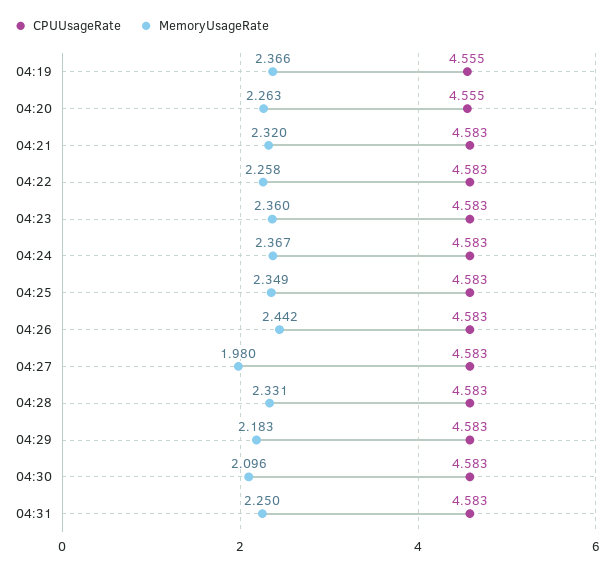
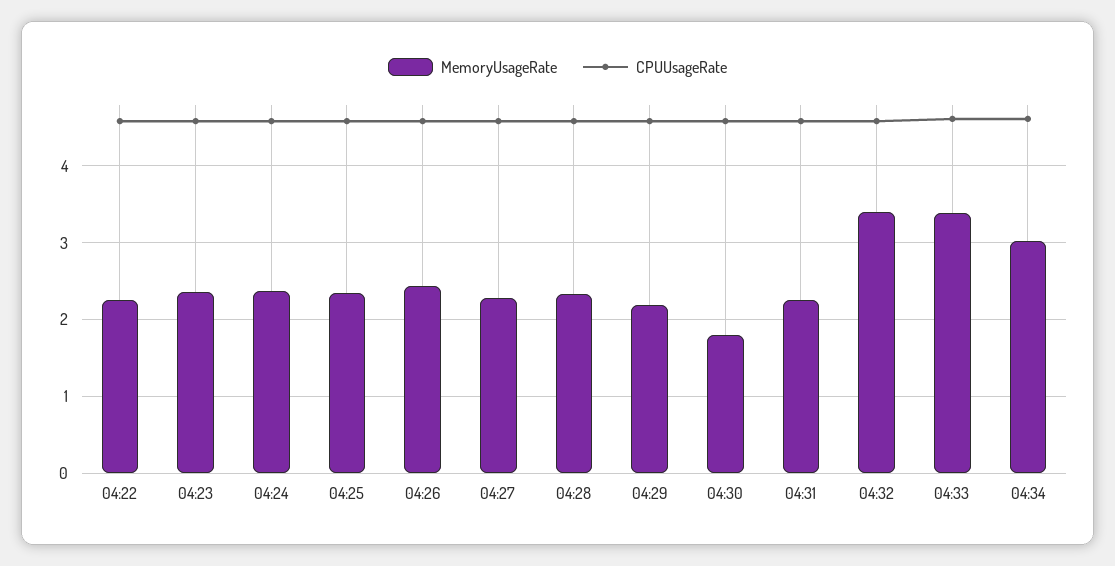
CPUUsageRate, 04:19: 4.555 -> none
MemoryUsageRate, 04:19: 2.366 -> none
CPUUsageRate, 04:20: 4.555 -> none
MemoryUsageRate, 04:20: 2.263 -> none
CPUUsageRate, 04:21: 4.583 -> none
MemoryUsageRate, 04:21: 2.32 -> none
MemoryUsageRate, 04:27: 1.98 -> 2.3
MemoryUsageRate, 04:30: 2.096 -> 1.8
MemoryUsageRate, 04:32: none -> 3.4
CPUUsageRate, 04:32: none -> 4.6
MemoryUsageRate, 04:33: none -> 3.4
CPUUsageRate, 04:33: none -> 4.6
MemoryUsageRate, 04:34: none -> 3
CPUUsageRate, 04:34: none -> 4.6

